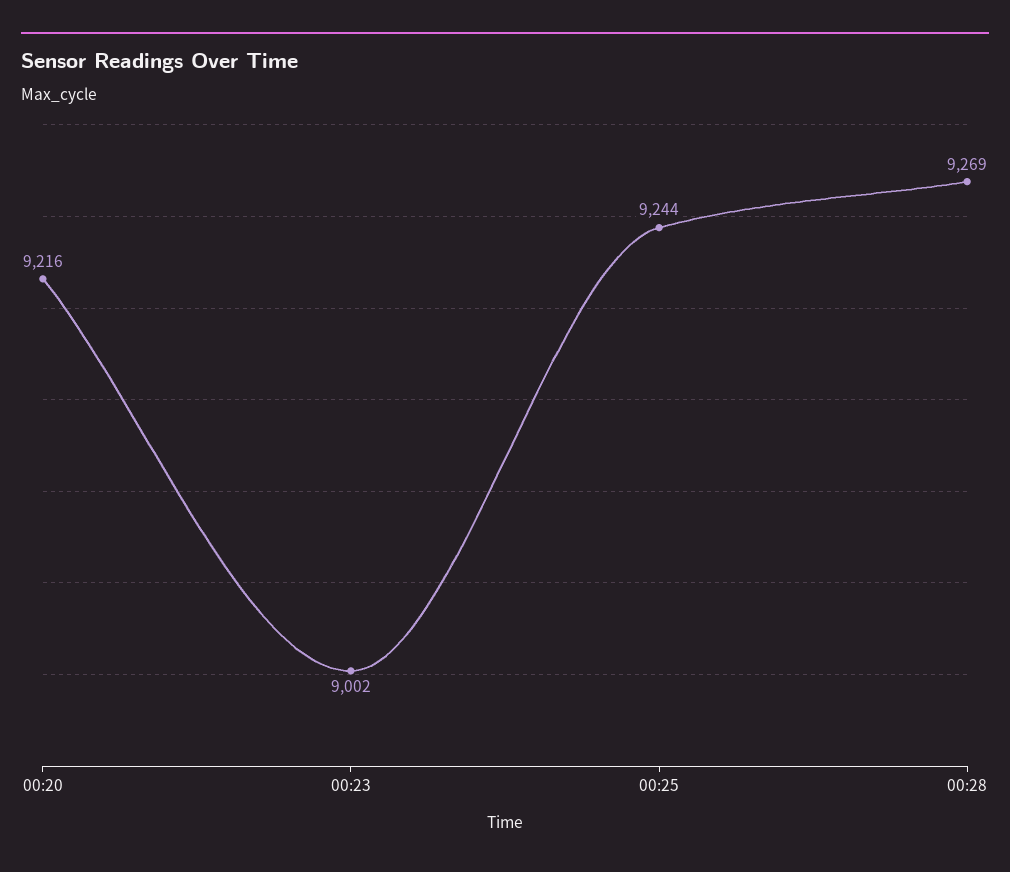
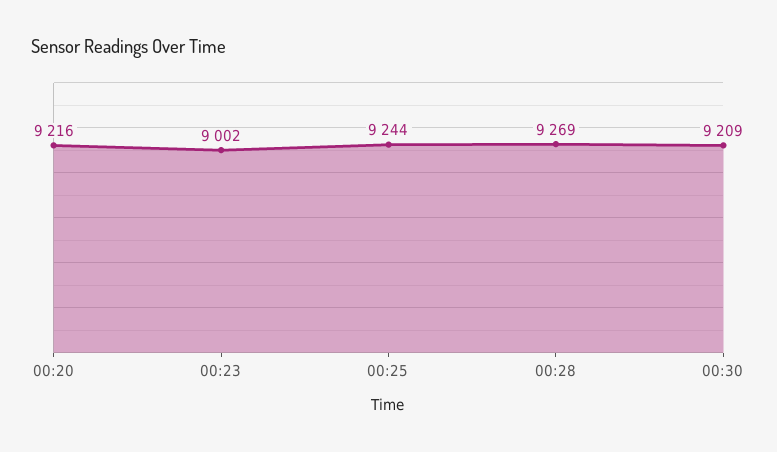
00:30: none -> 9209

